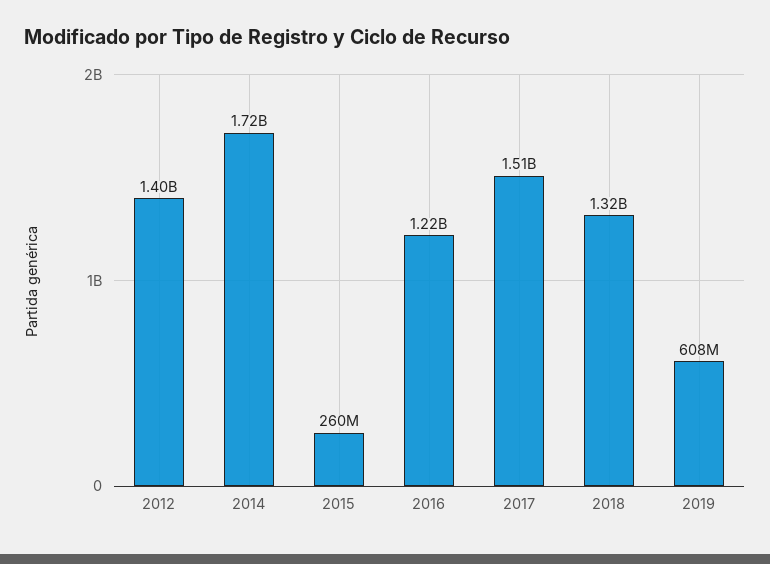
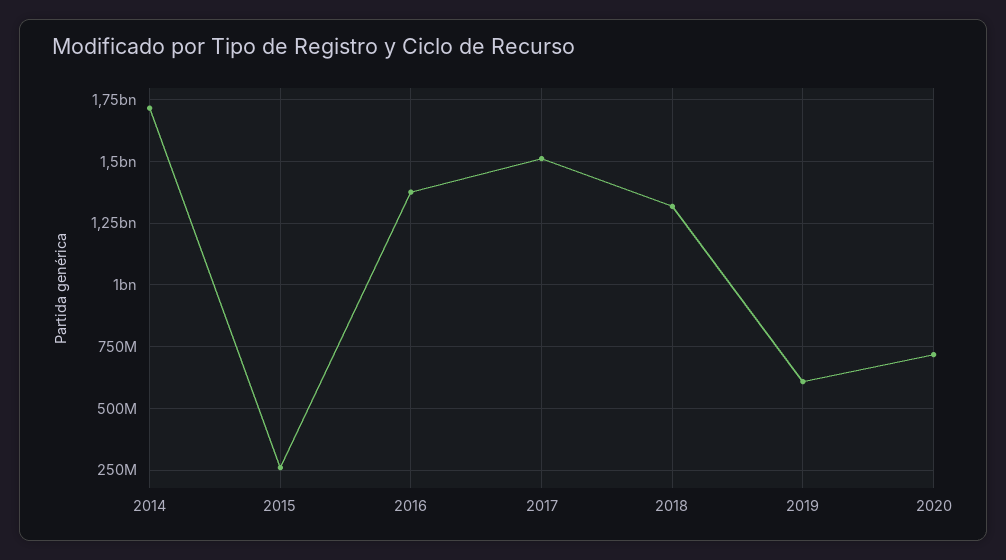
2012: 1400000000 -> none
2016: 1220000000 -> 1375000000
2020: none -> 725000000

